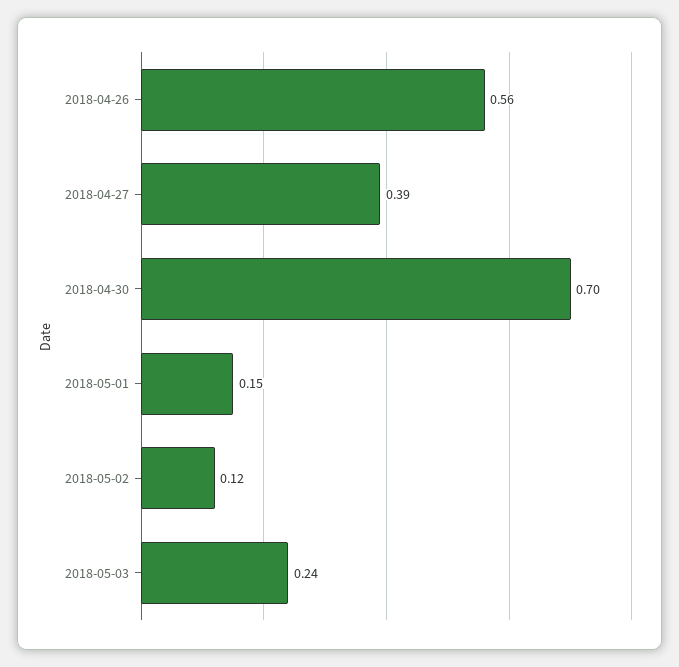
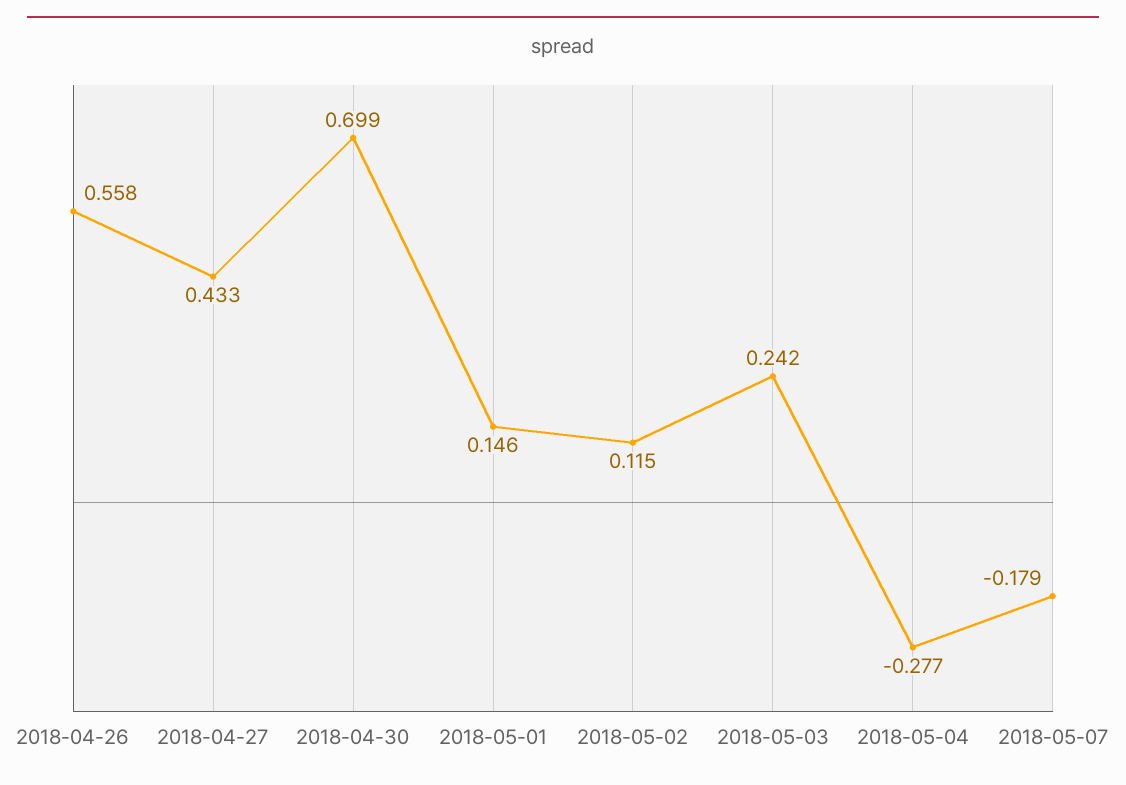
2018-04-27: 0.39 -> 0.433
2018-05-04: none -> -0.277
2018-05-07: none -> -0.179

